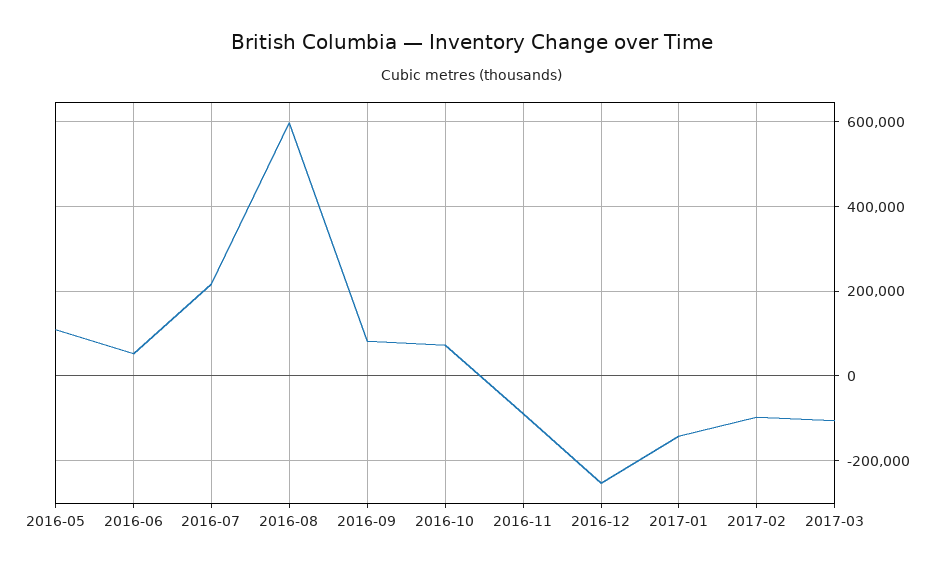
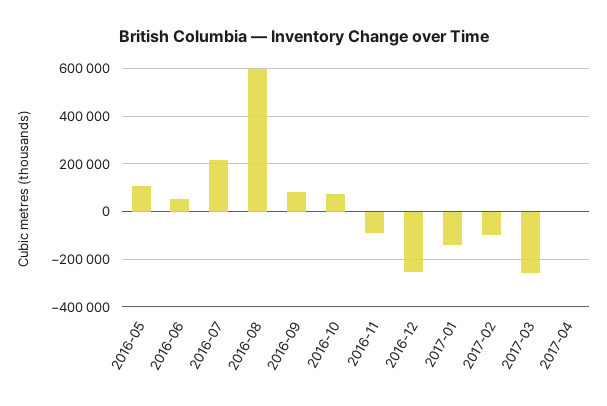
2017-03: -100000 -> -250000
2017-04: none -> 0

